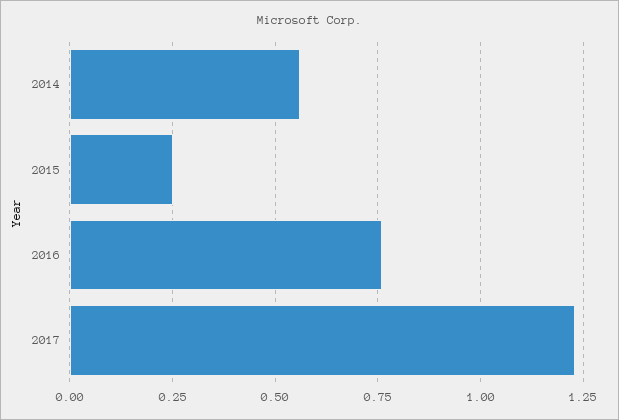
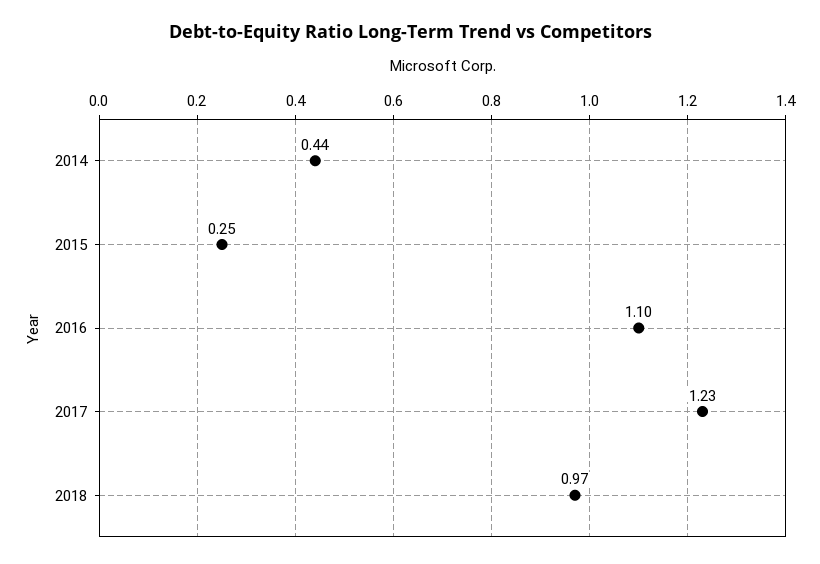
2014: 0.55 -> 0.44
2016: 0.75 -> 1.1
2018: none -> 0.97

